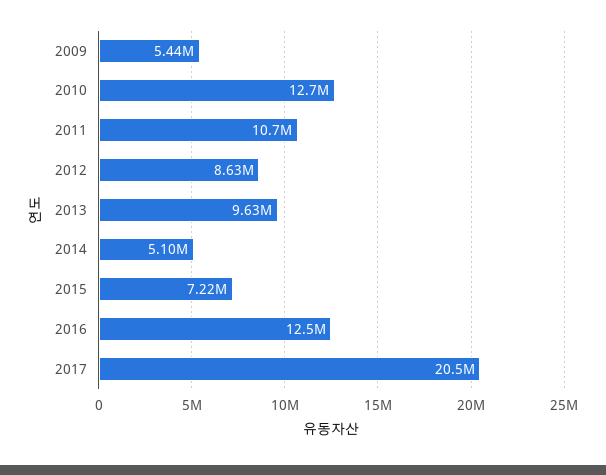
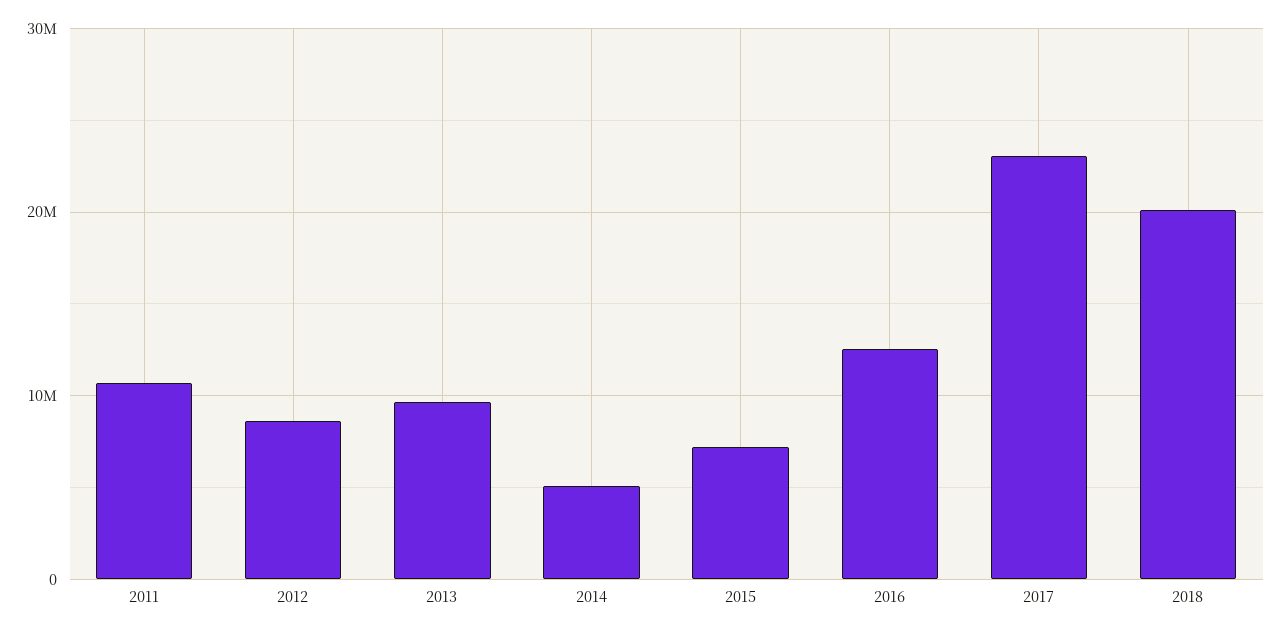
2009: 5440000 -> none
2010: 12700000 -> none
2017: 20500000 -> 23000000
2018: none -> 20000000

